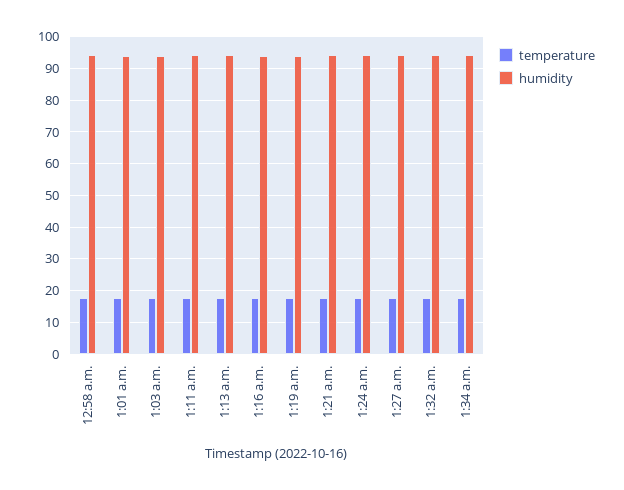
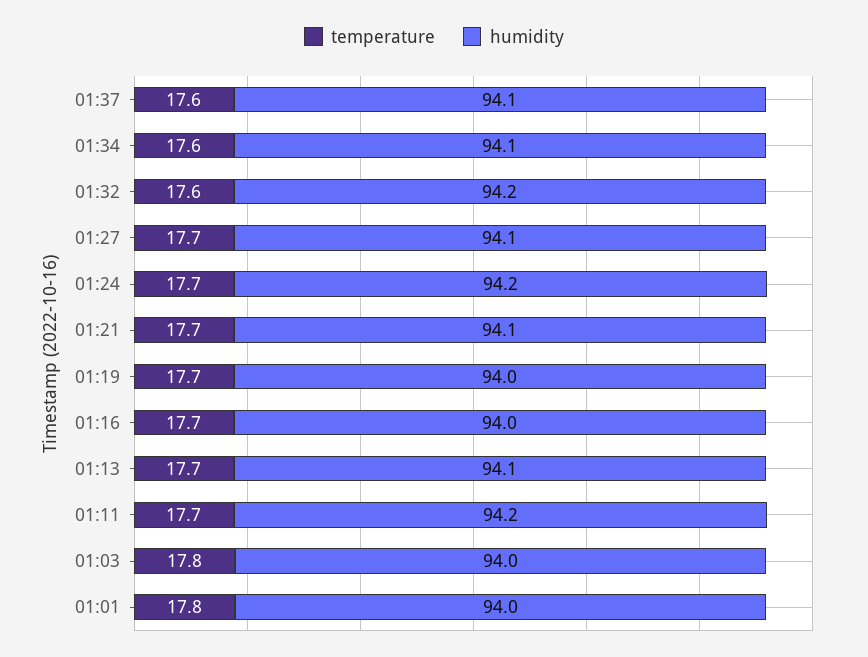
temperature, 12:58 a.m.: 18 -> none
humidity, 12:58 a.m.: 94 -> none
temperature, 01:37: none -> 17.6
humidity, 01:37: none -> 94.1

